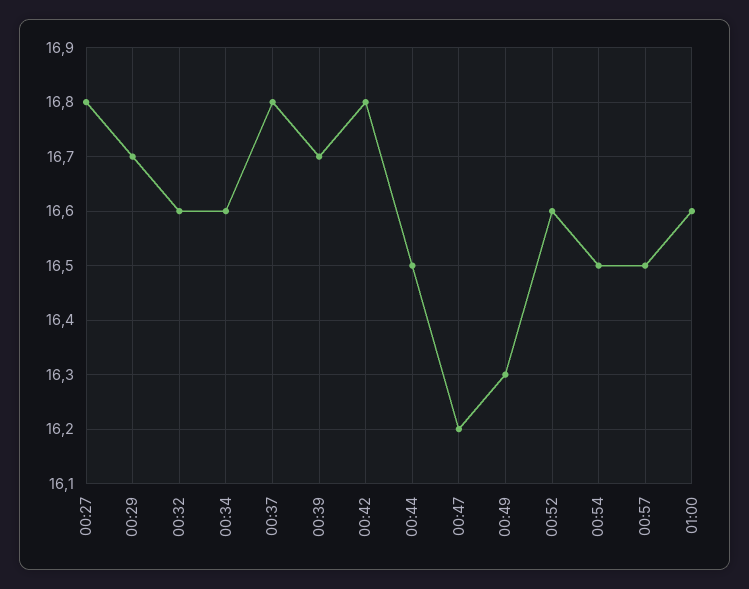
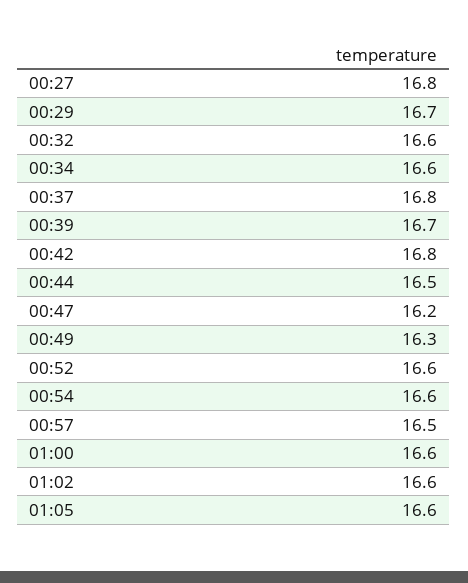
00:54: 16.5 -> 16.6
01:02: none -> 16.6
01:05: none -> 16.6

